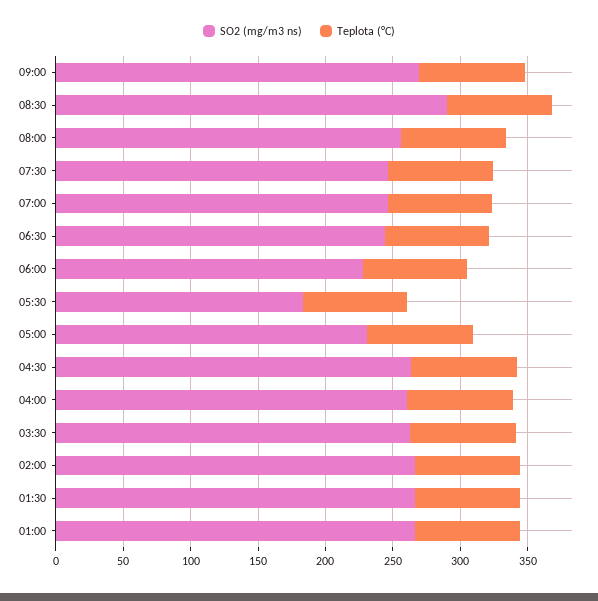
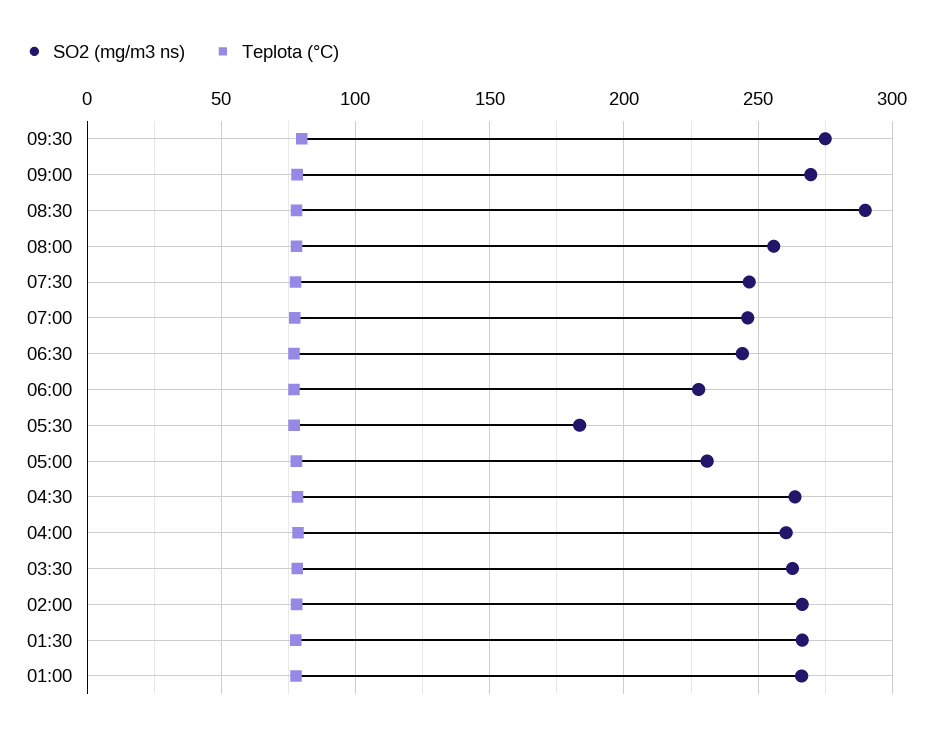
SO2 (mg/m3 ns), 09:30: none -> 275
Teplota (°C), 09:30: none -> 80

